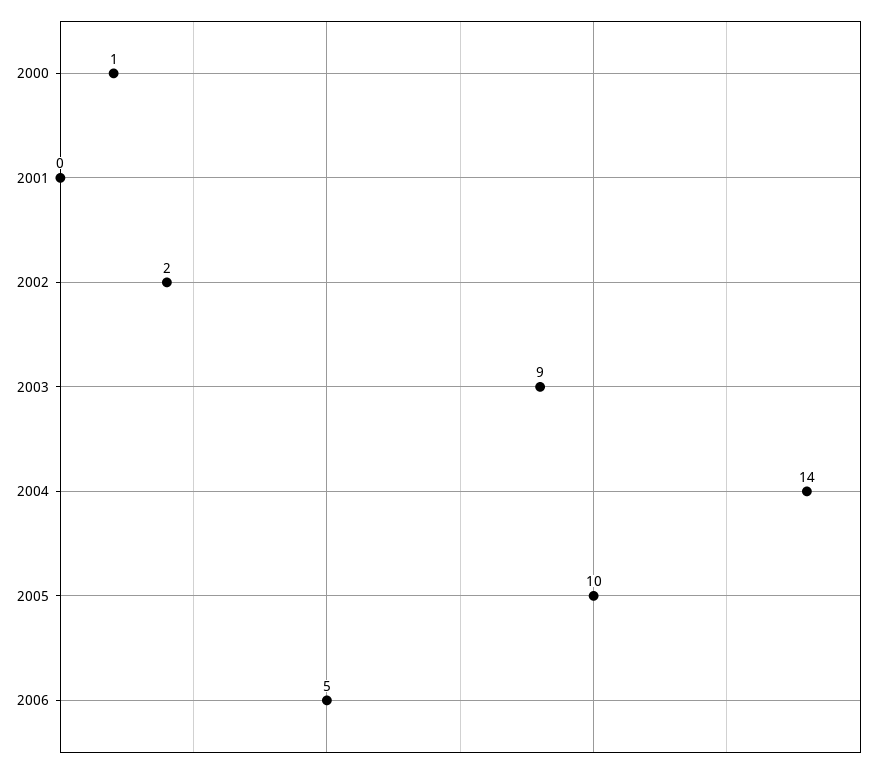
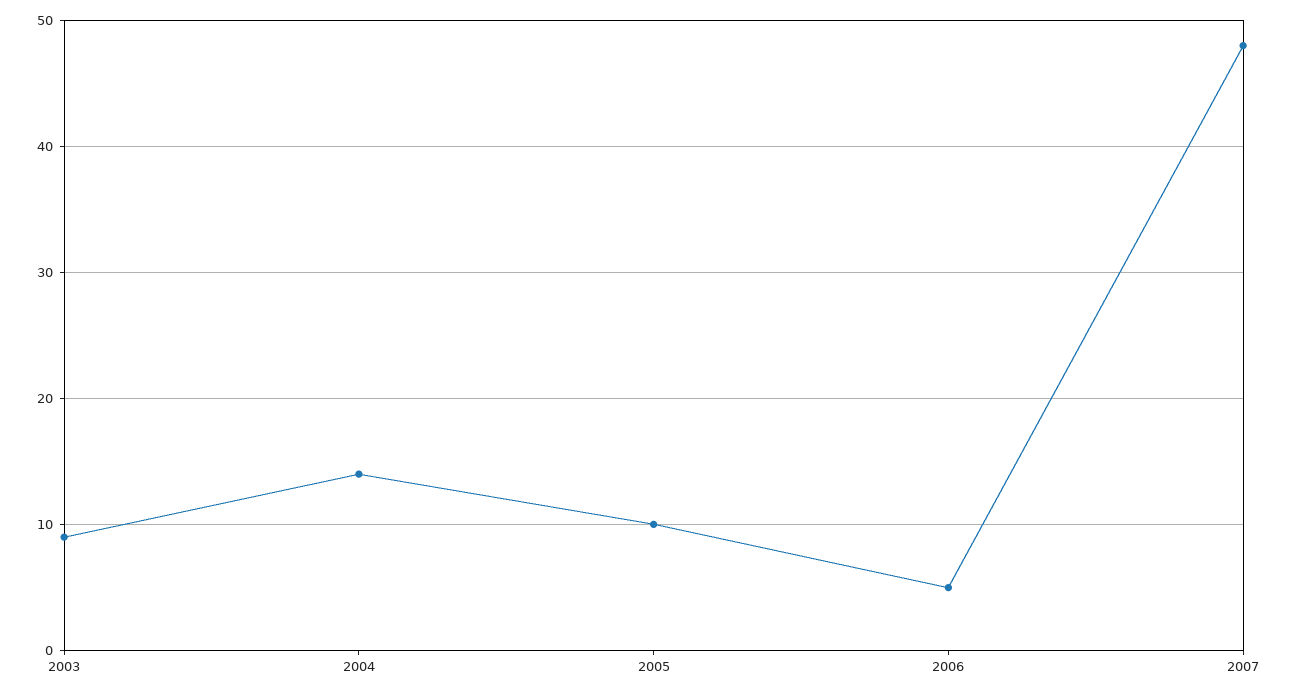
2000: 1 -> none
2001: 0 -> none
2002: 2 -> none
2007: none -> 48

